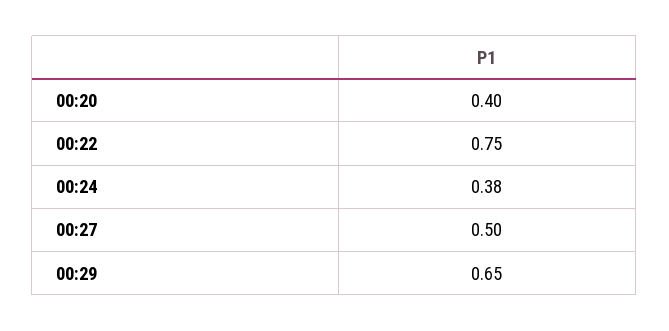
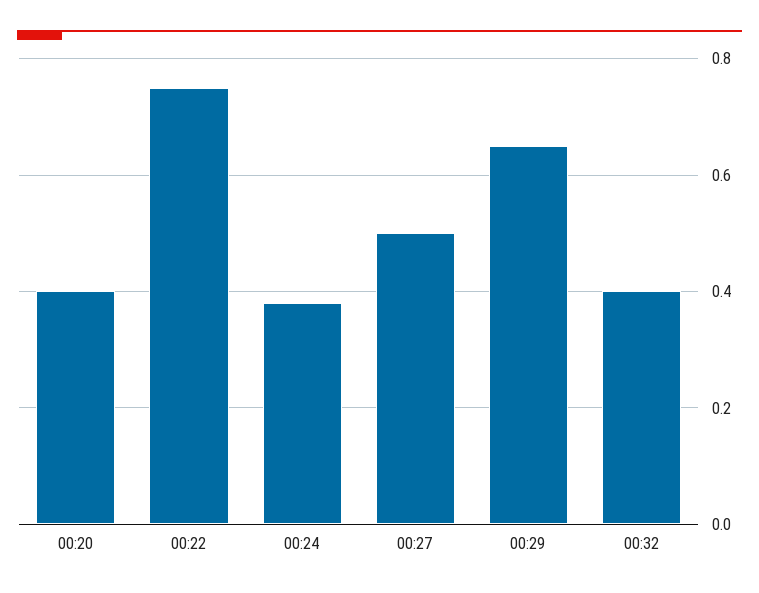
00:32: none -> 0.4

